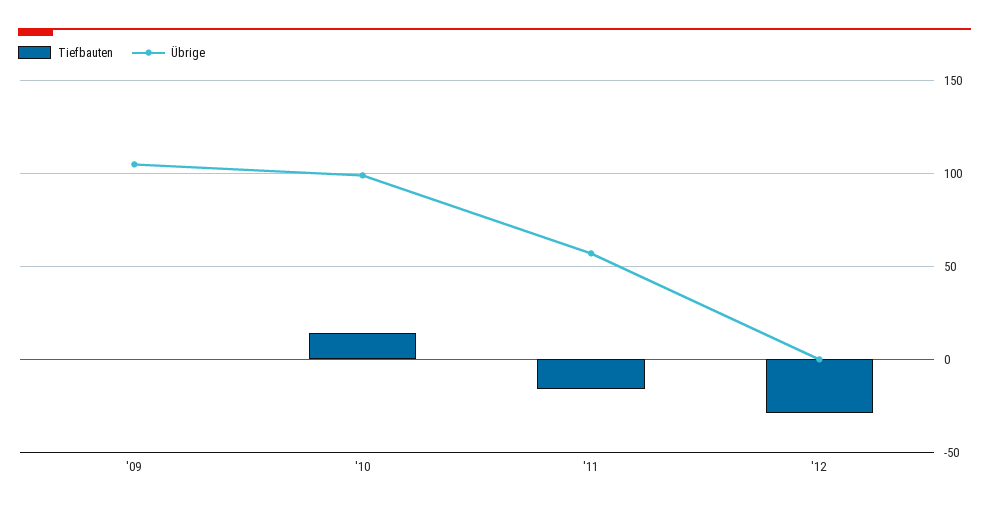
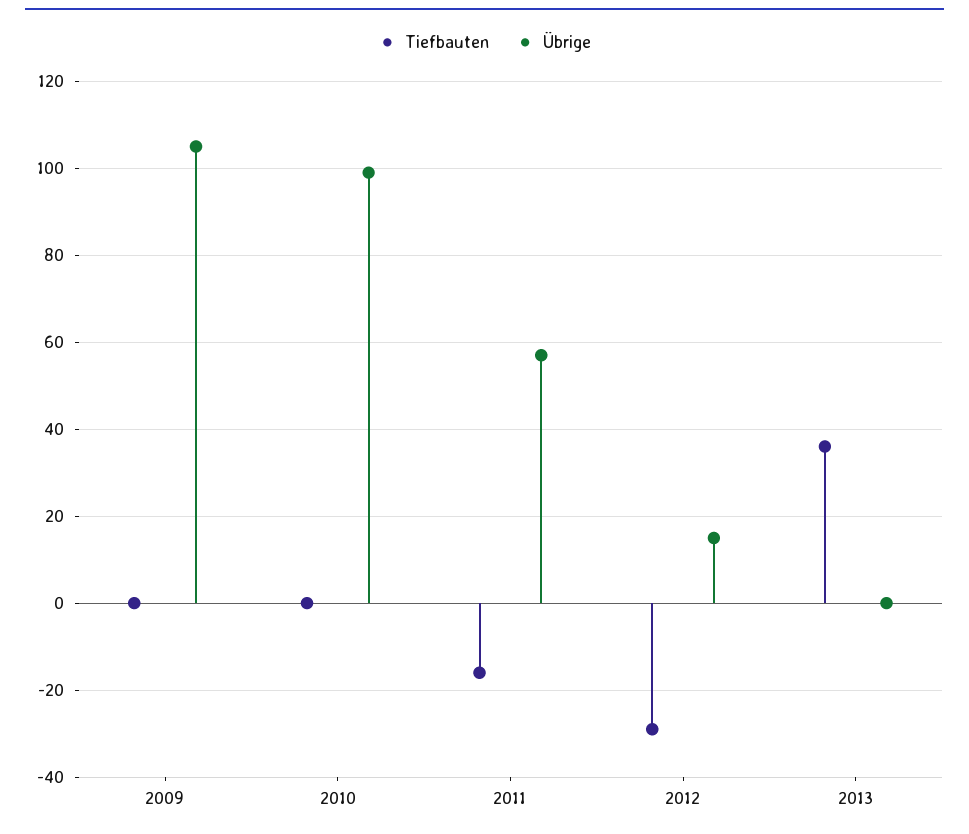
Tiefbauten, '10: 15 -> 0
Übrige, '12: 0 -> 15
Tiefbauten, 2013: none -> 35
Übrige, 2013: none -> 0

